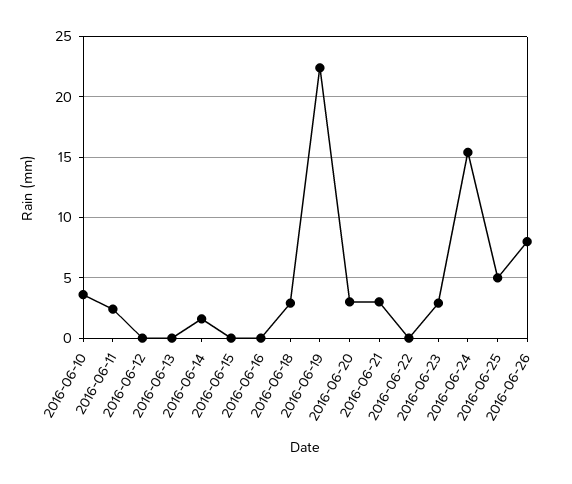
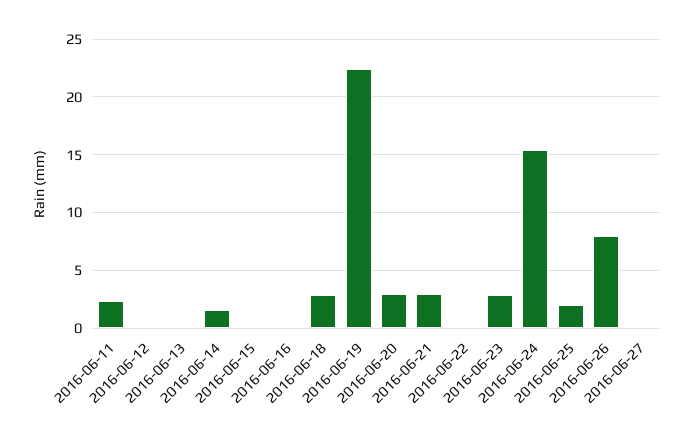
2016-06-10: 3.5 -> none
2016-06-25: 5 -> 2
2016-06-27: none -> 0

